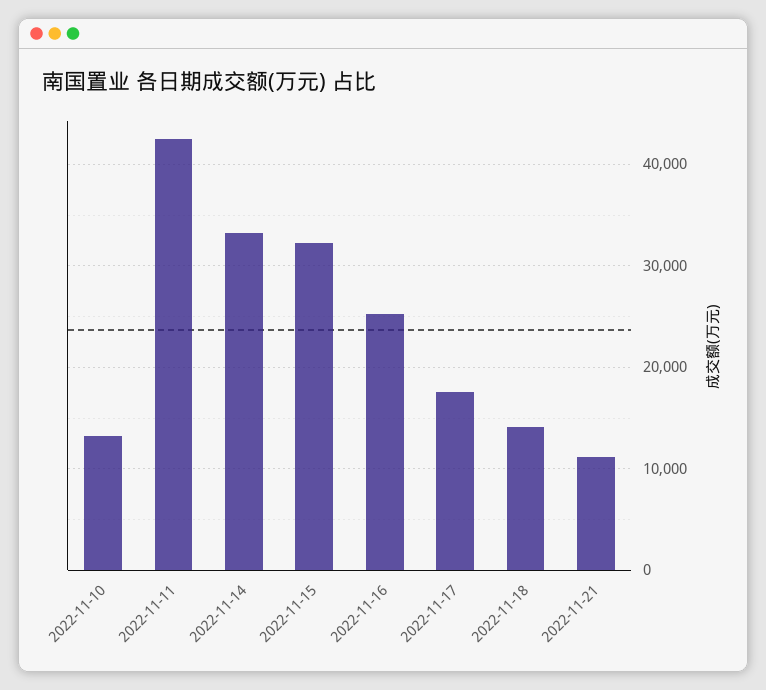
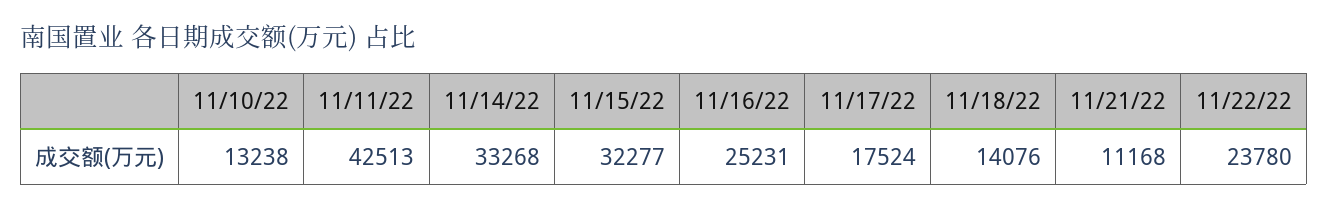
11/22/22: none -> 23780

